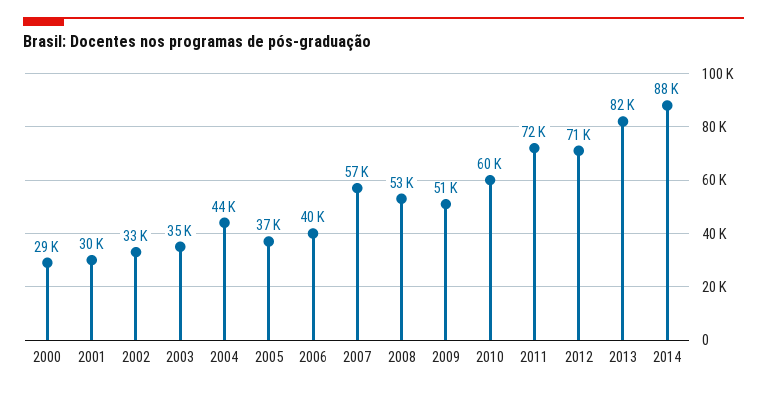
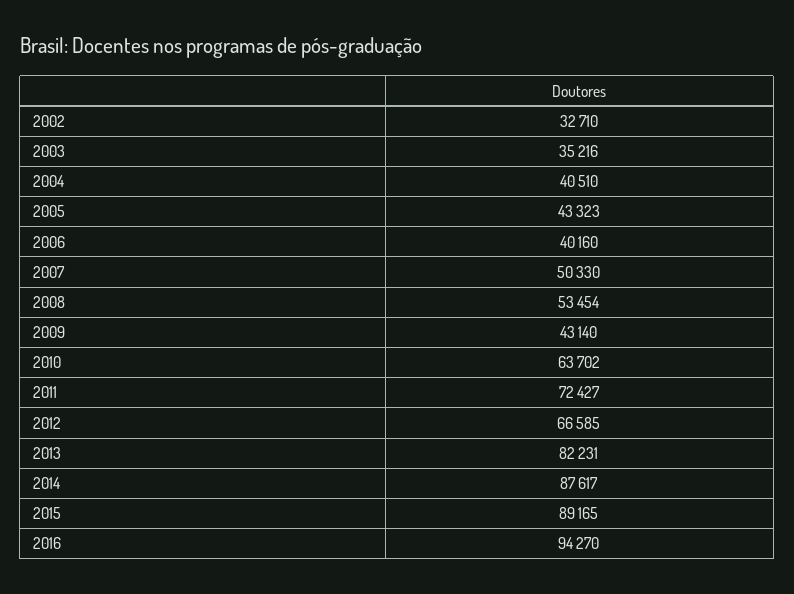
2000: 29000 -> none
2001: 30000 -> none
2004: 44000 -> 40510
2005: 37000 -> 43323
2007: 57000 -> 50330
2009: 51000 -> 43140
2010: 60000 -> 63702
2012: 71000 -> 66585
2015: none -> 89165
2016: none -> 94270

